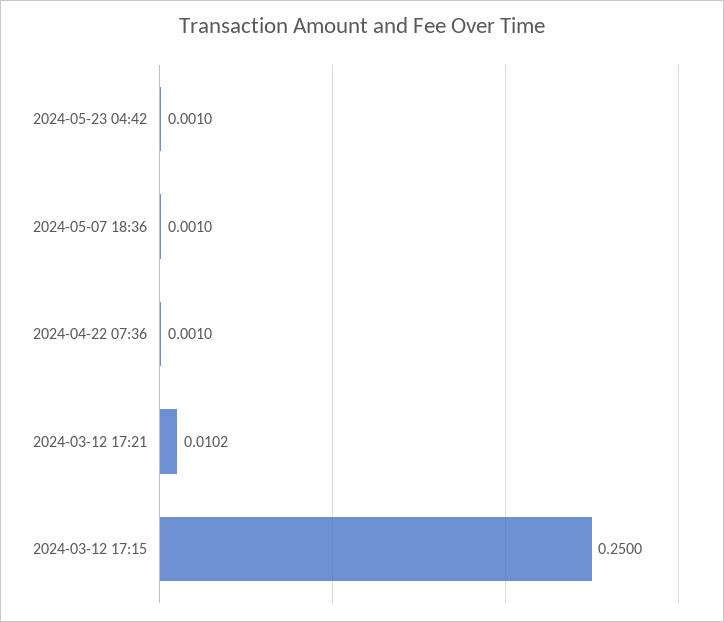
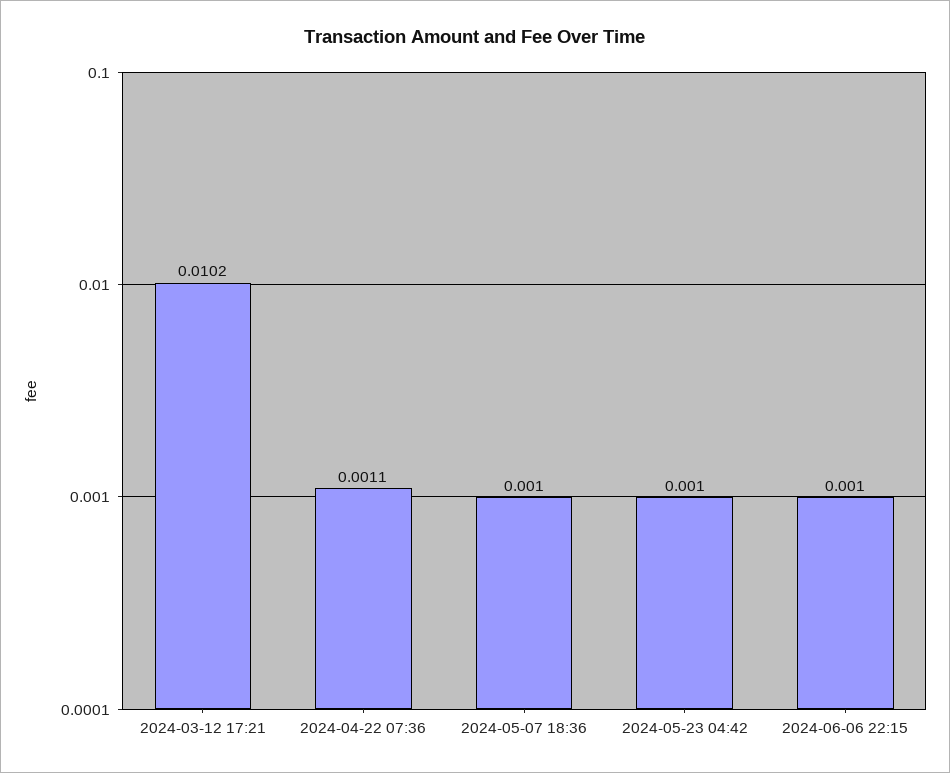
2024-04-22 07:36: 0.001 -> 0.0011
2024-03-12 17:15: 0.25 -> none
2024-06-06 22:15: none -> 0.001

